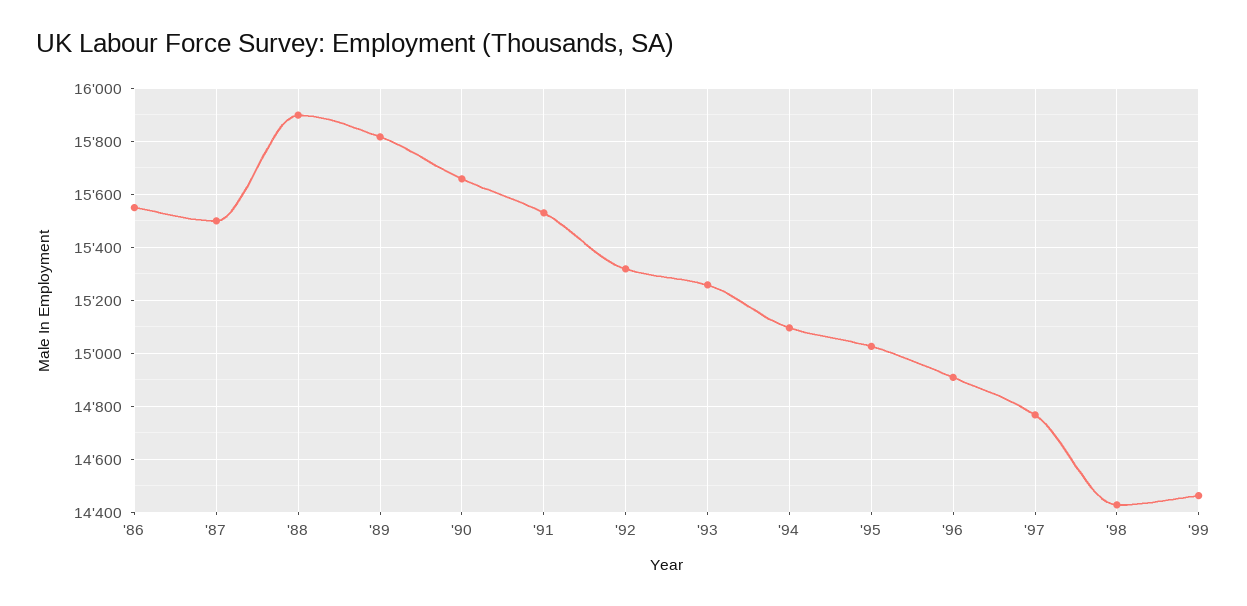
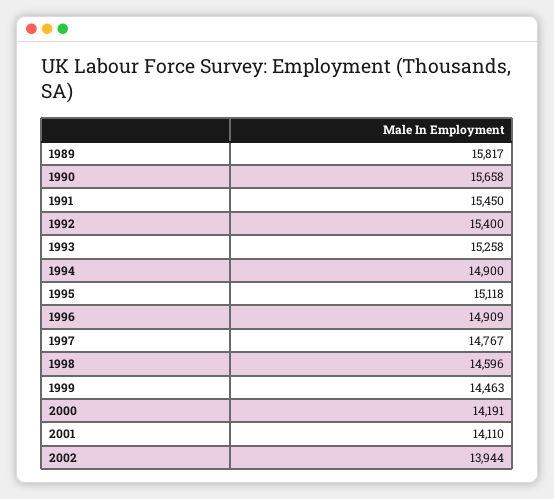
'86: 15550 -> none
'87: 15500 -> none
'88: 15900 -> none
'91: 15525 -> 15450
'92: 15325 -> 15400
'94: 15100 -> 14900
'95: 15025 -> 15118
'98: 14425 -> 14596
2000: none -> 14191
2001: none -> 14110
2002: none -> 13944

